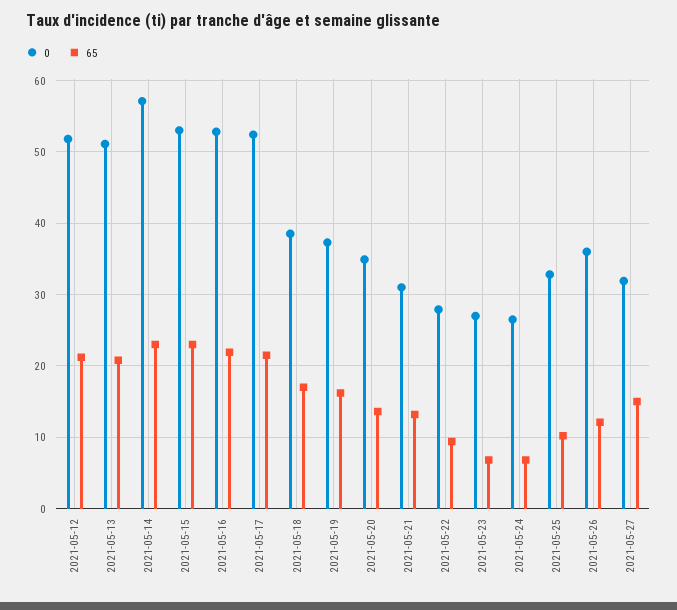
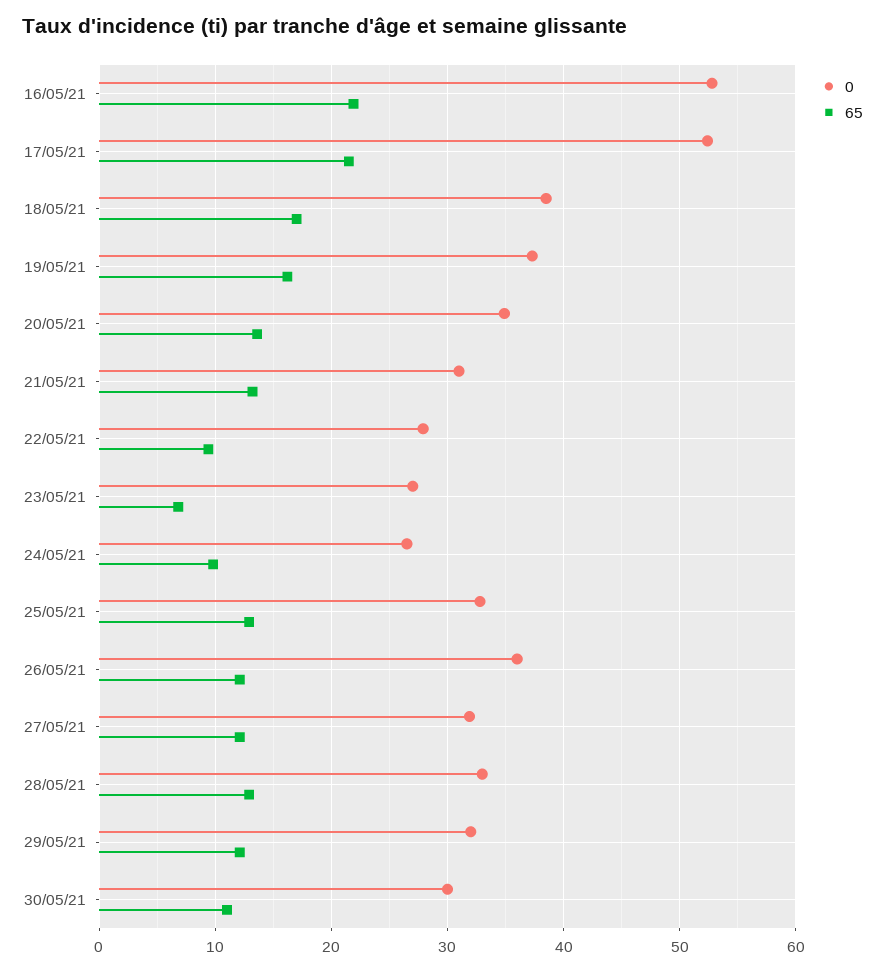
0, 2021-05-12: 52 -> none
65, 2021-05-12: 21 -> none
0, 2021-05-13: 51 -> none
65, 2021-05-13: 21 -> none
0, 2021-05-14: 57 -> none
65, 2021-05-14: 23 -> none
0, 2021-05-15: 53 -> none
65, 2021-05-15: 23 -> none
65, 2021-05-24: 7 -> 10
65, 2021-05-25: 10 -> 13
65, 2021-05-27: 15 -> 12
0, 28/05/21: none -> 33
65, 28/05/21: none -> 13
0, 29/05/21: none -> 32
65, 29/05/21: none -> 12
0, 30/05/21: none -> 30
65, 30/05/21: none -> 11

